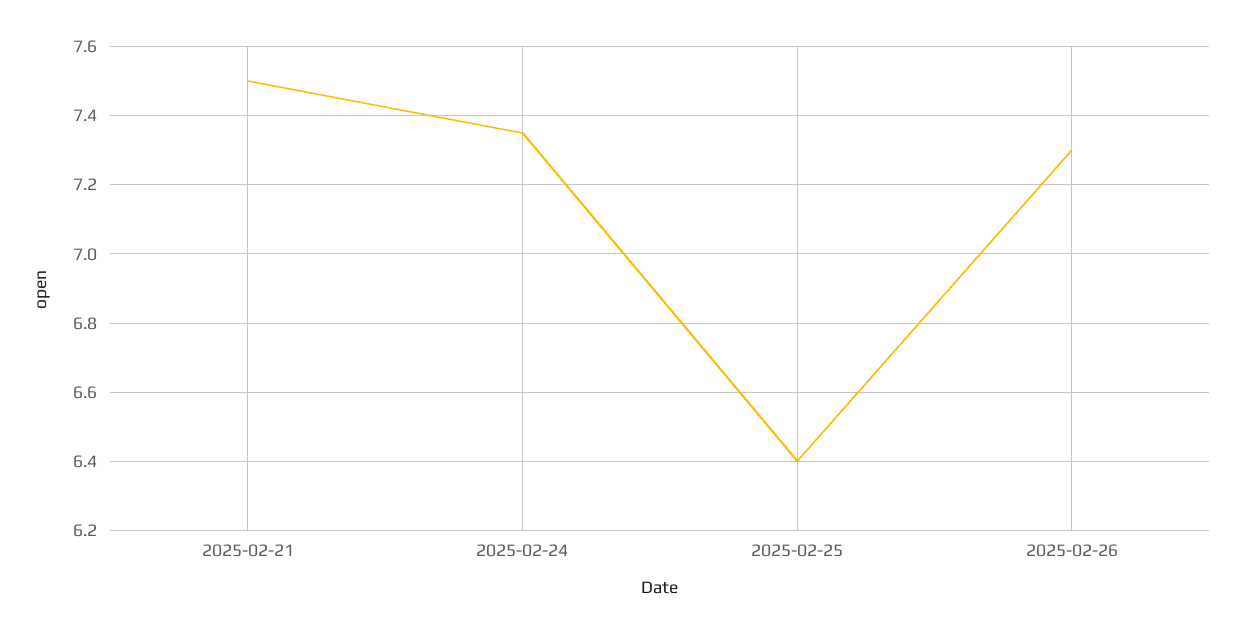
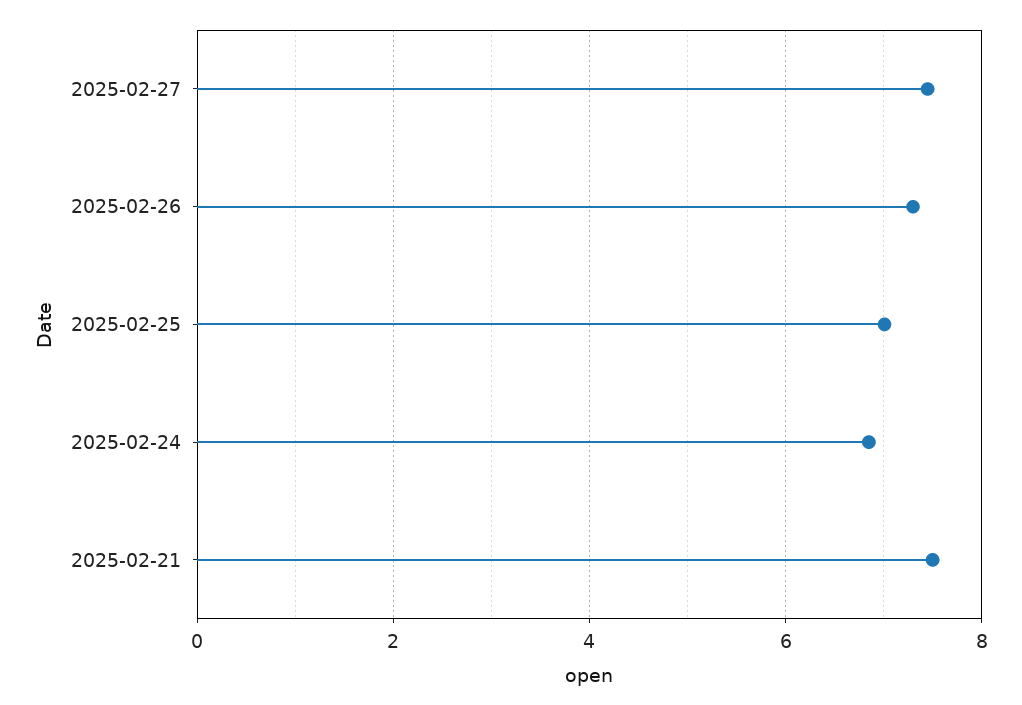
2025-02-24: 7.35 -> 6.8
2025-02-25: 6.4 -> 7
2025-02-27: none -> 7.4

